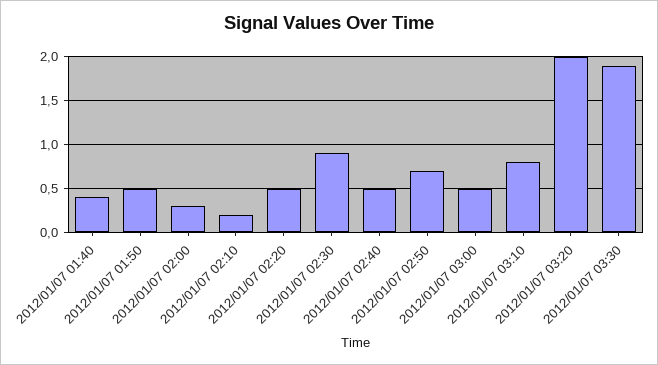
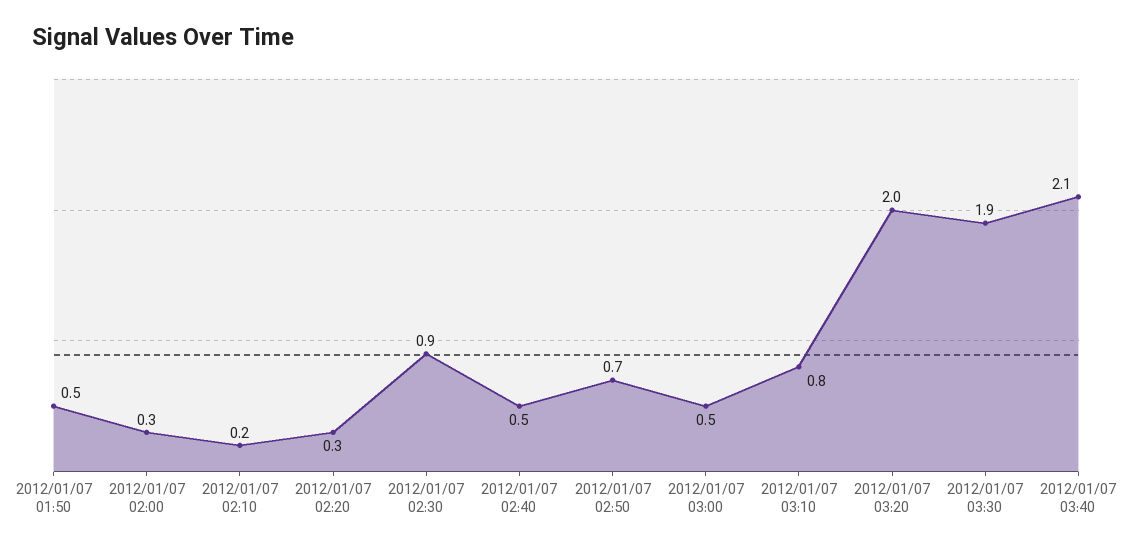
2012/01/07 01:40: 0.4 -> none
2012/01/07 02:20: 0.5 -> 0.3
2012/01/07 03:40: none -> 2.1

